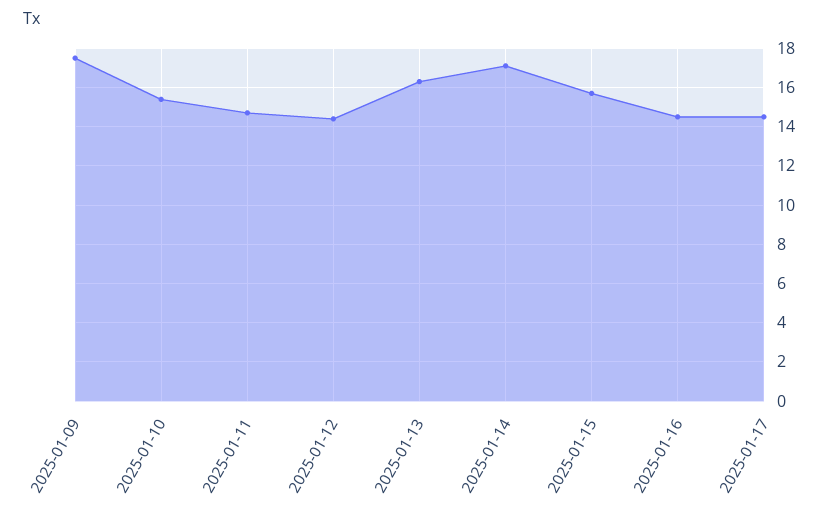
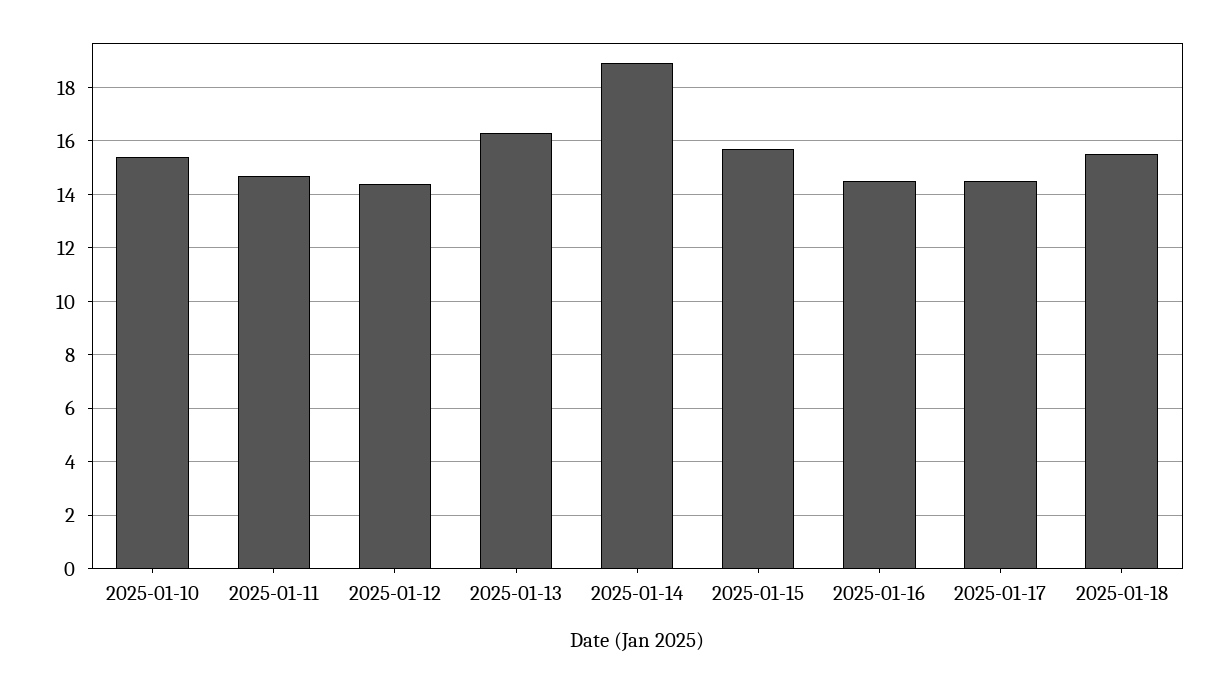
2025-01-09: 17.5 -> none
2025-01-14: 17 -> 19
2025-01-18: none -> 15.5

